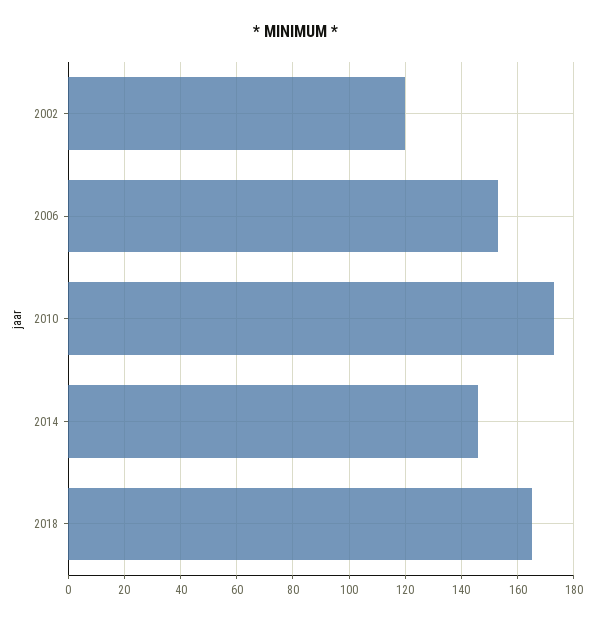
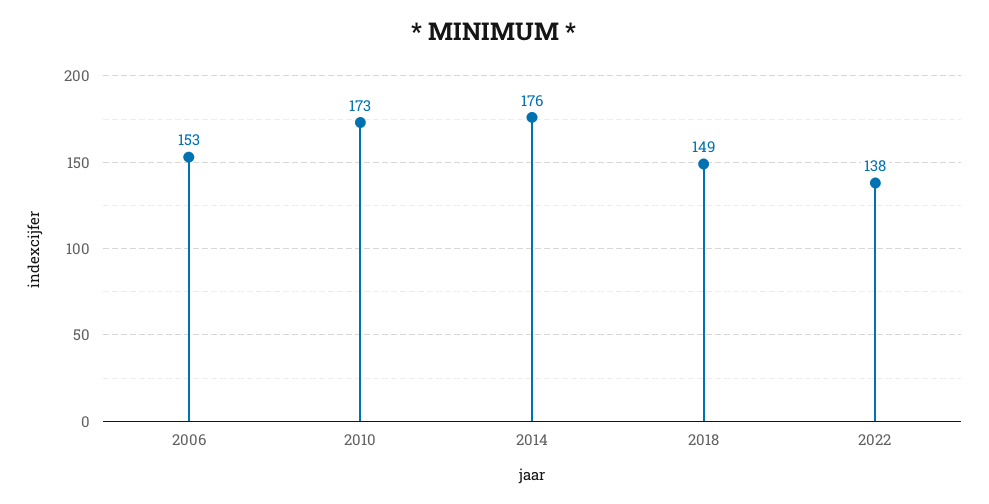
2002: 120 -> none
2014: 145 -> 176
2018: 165 -> 149
2022: none -> 138

